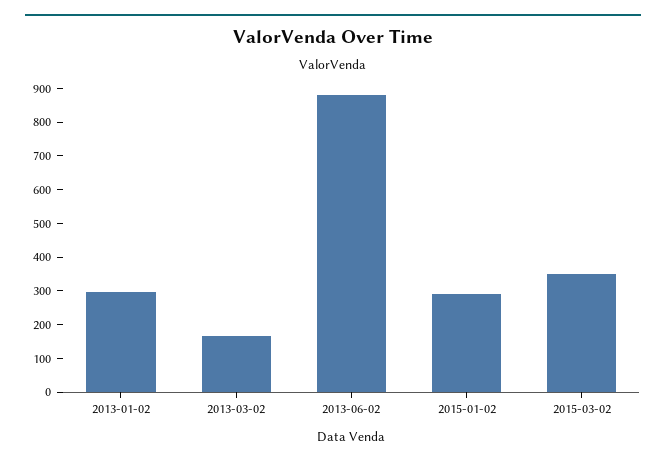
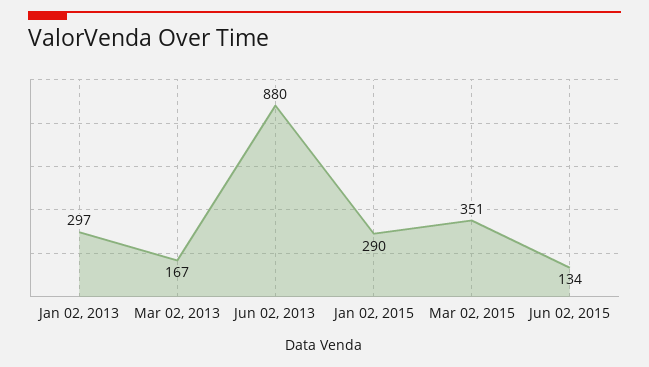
Jun 02, 2015: none -> 134

